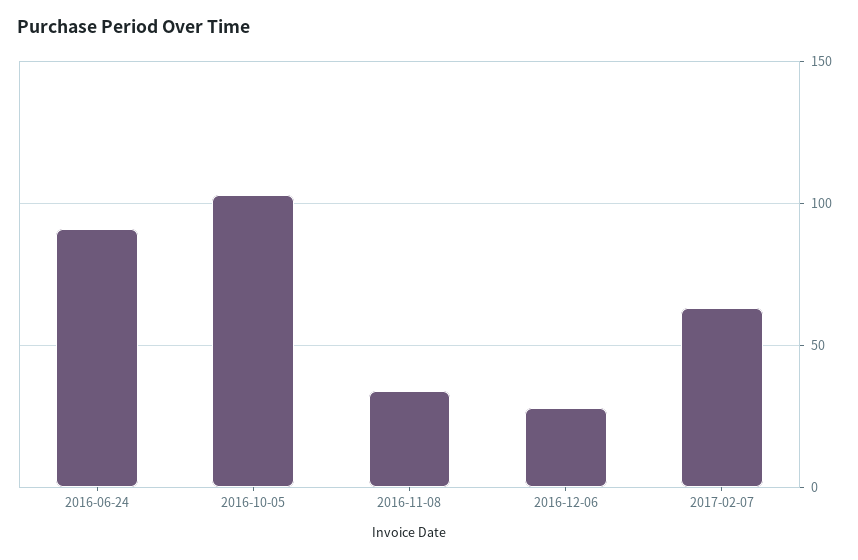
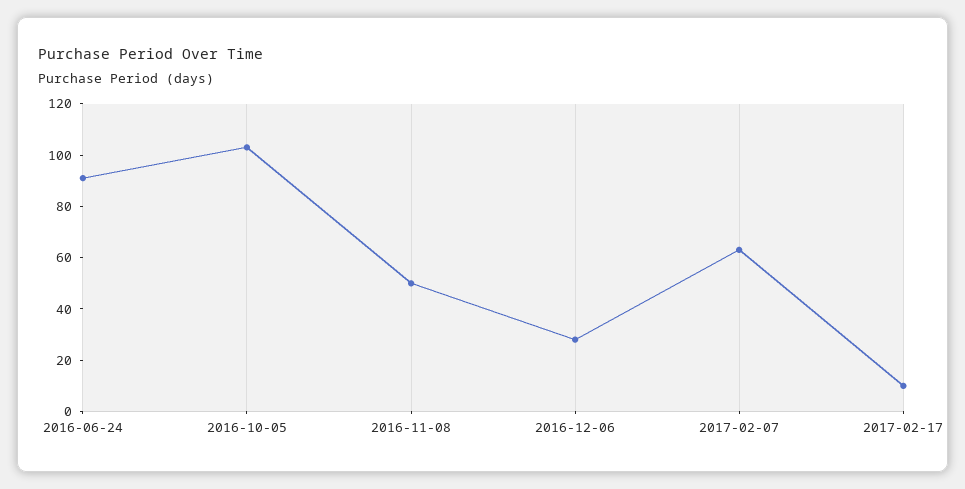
2016-11-08: 35 -> 50
2017-02-17: none -> 10

